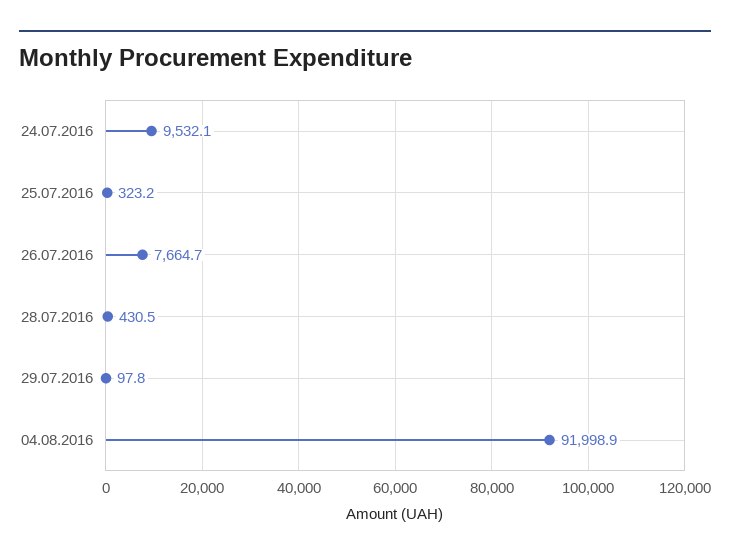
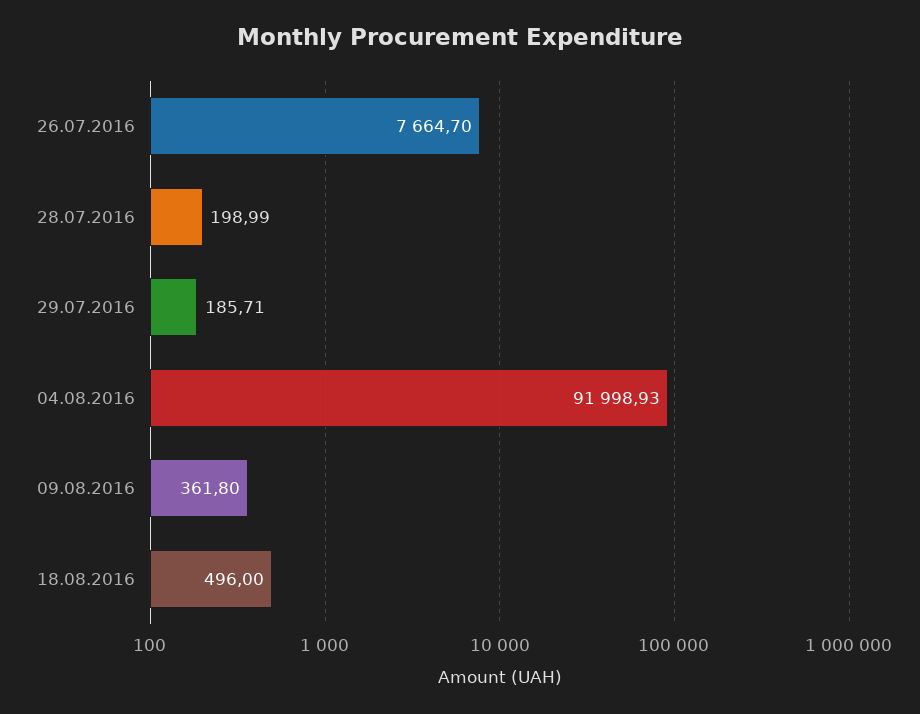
24.07.2016: 9532.1 -> none
25.07.2016: 323.2 -> none
28.07.2016: 430.5 -> 198.99
29.07.2016: 97.8 -> 185.71
09.08.2016: none -> 361.8
18.08.2016: none -> 496

